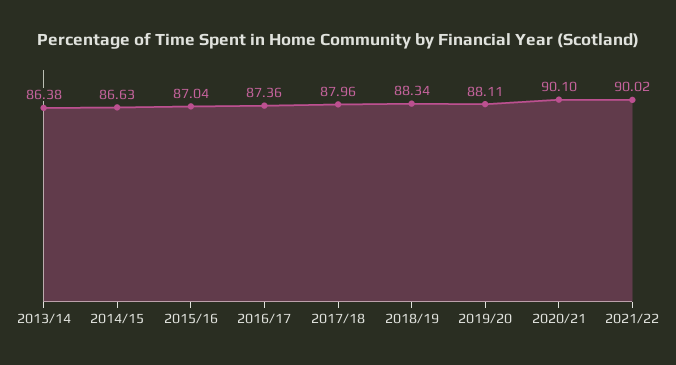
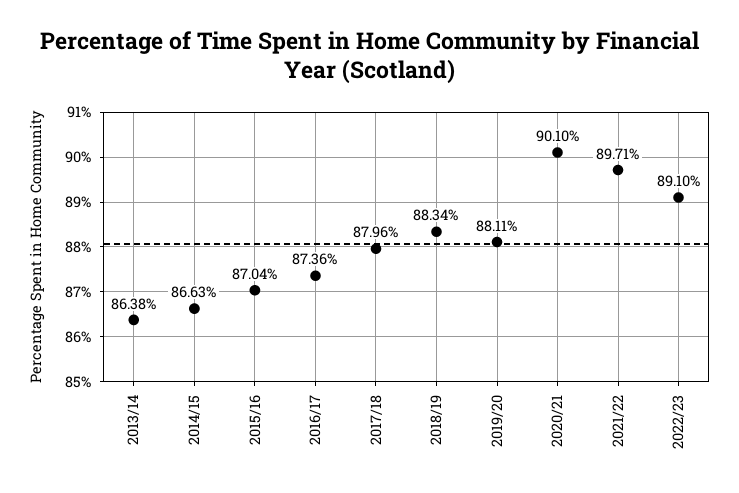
2021/22: 90.02 -> 89.71
2022/23: none -> 89.1

